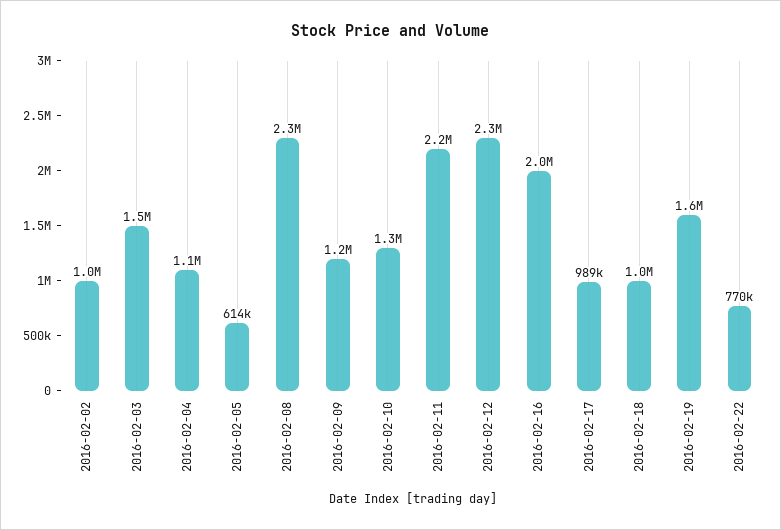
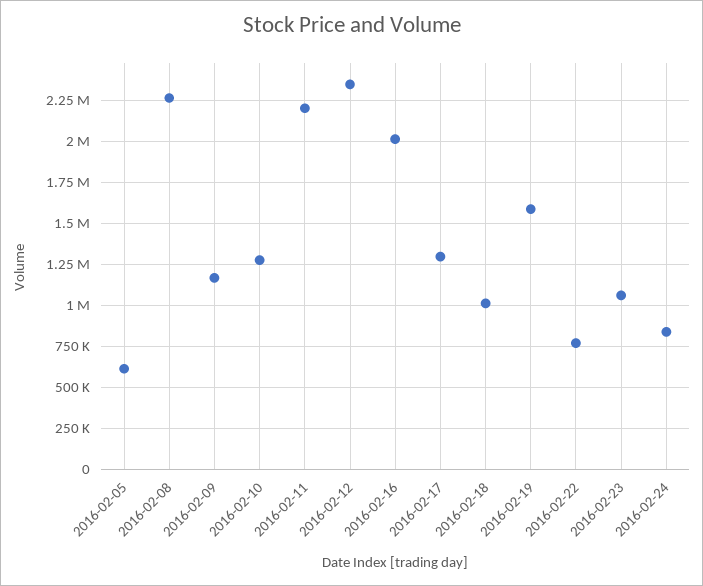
2016-02-02: 1000000 -> none
2016-02-03: 1500000 -> none
2016-02-04: 1100000 -> none
2016-02-17: 989000 -> 1300000
2016-02-23: none -> 1050000
2016-02-24: none -> 850000

